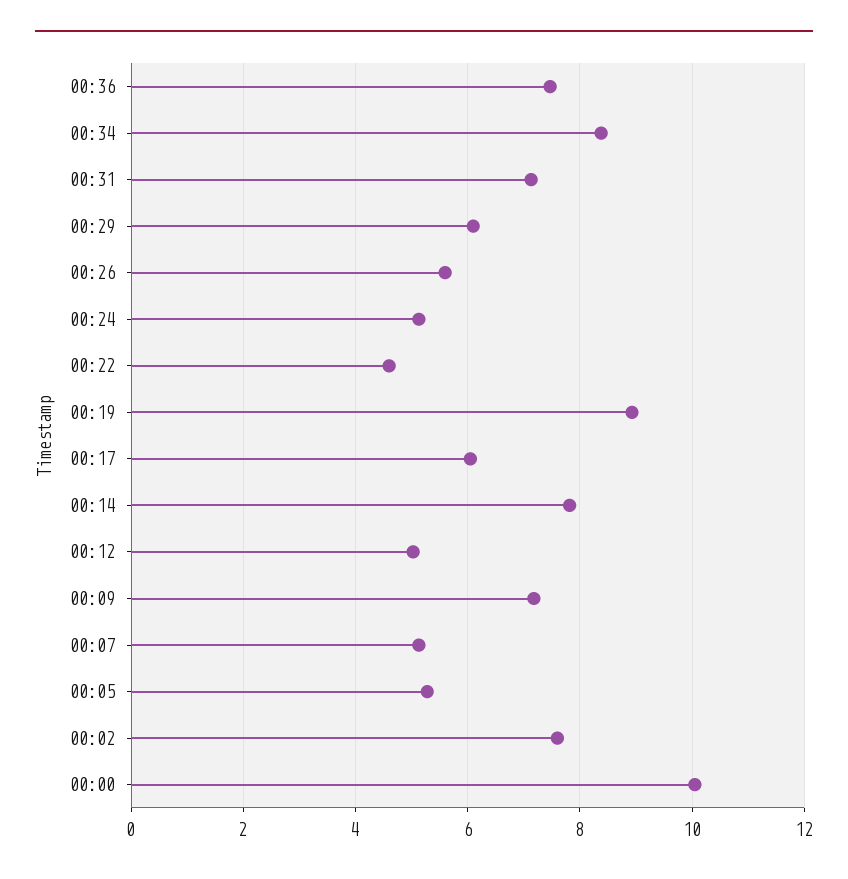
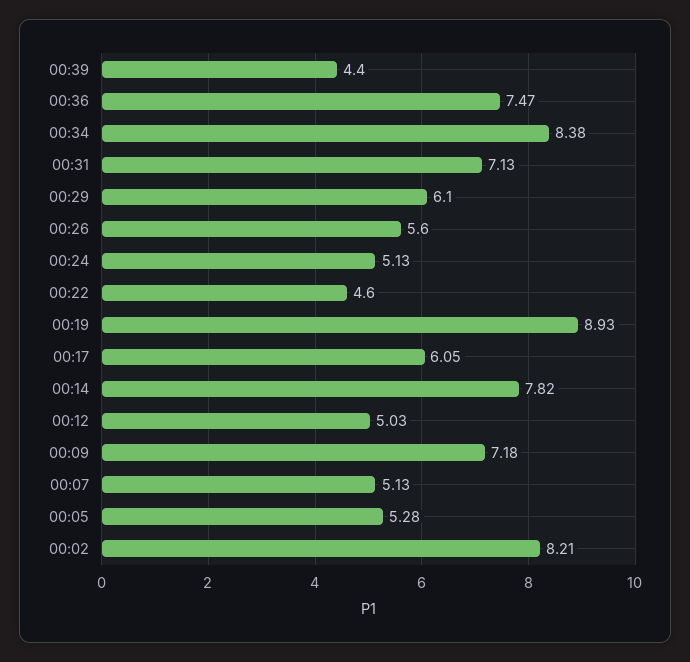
00:02: 7.6 -> 8.21
00:00: 10 -> none
00:39: none -> 4.4

